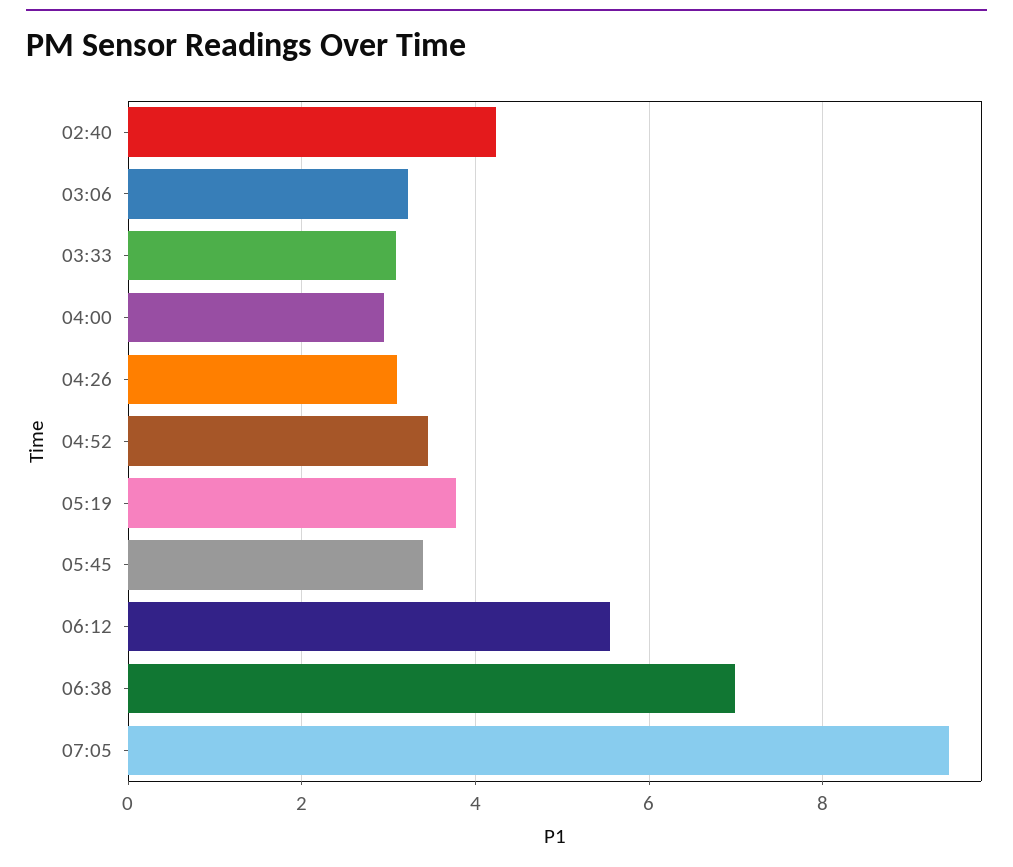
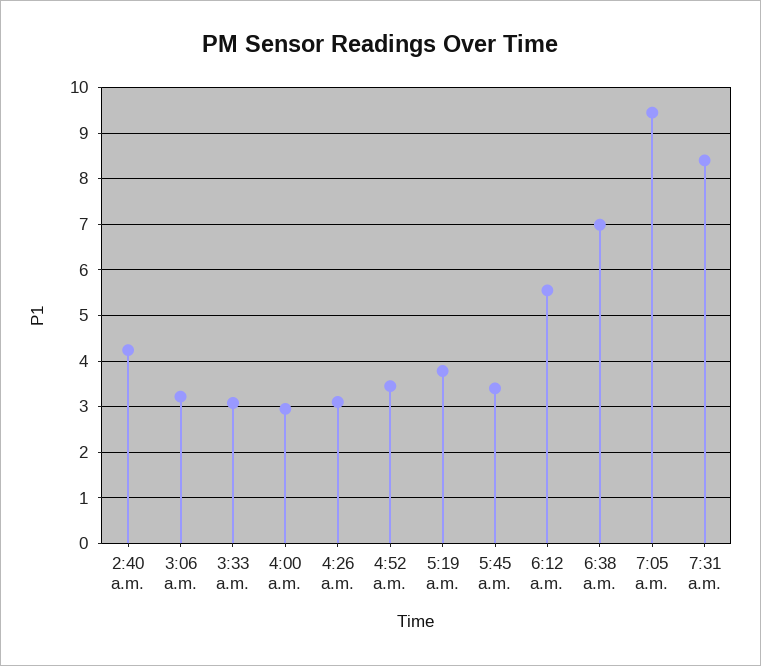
7:31 a.m.: none -> 8.4

